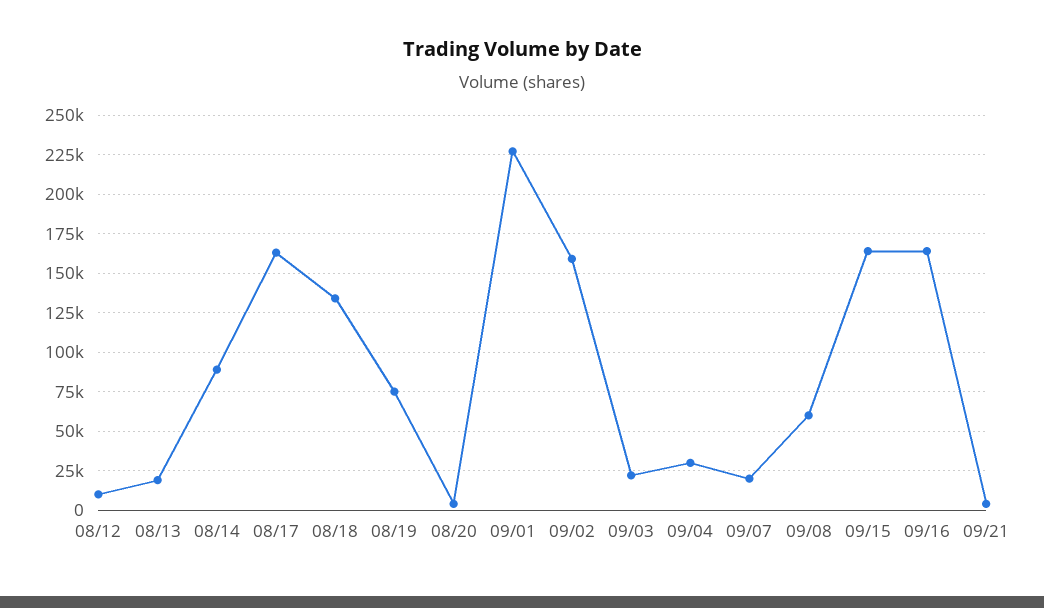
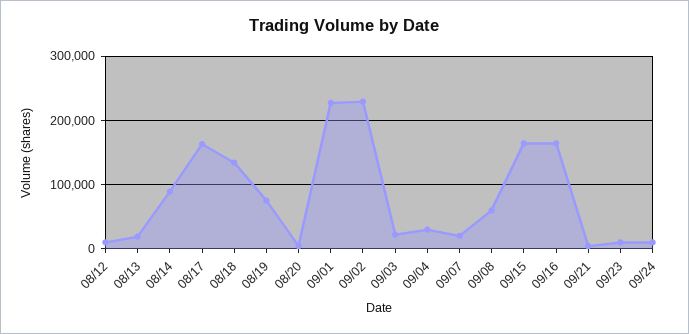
09/02: 160000 -> 230000
09/23: none -> 10000
09/24: none -> 10000

